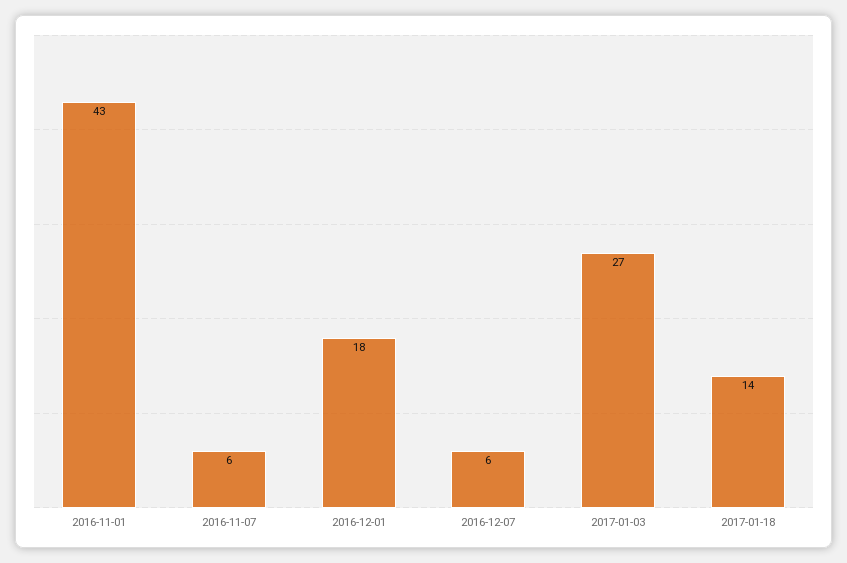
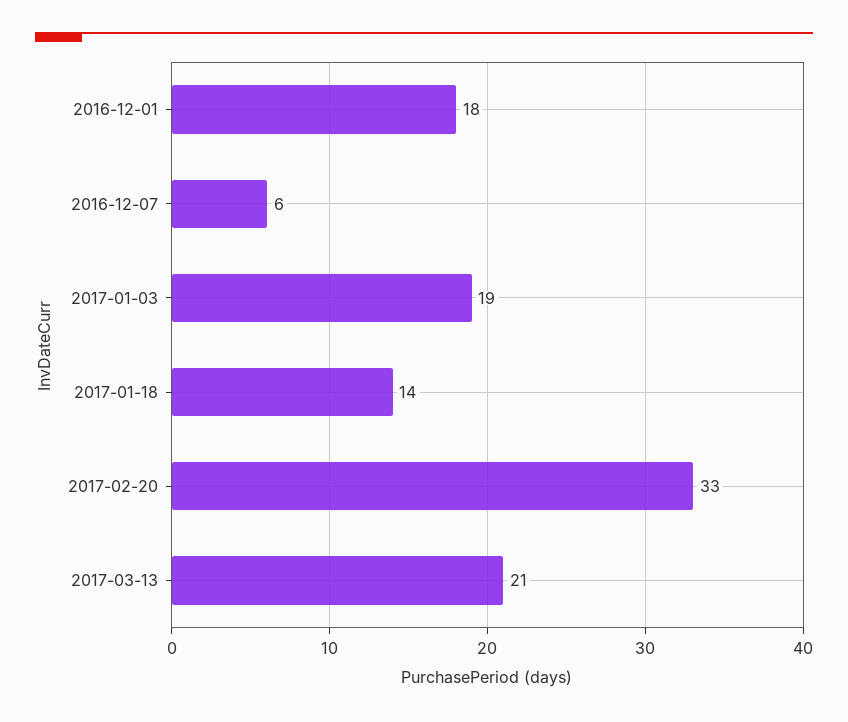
2016-11-01: 43 -> none
2016-11-07: 6 -> none
2017-01-03: 27 -> 19
2017-02-20: none -> 33
2017-03-13: none -> 21

